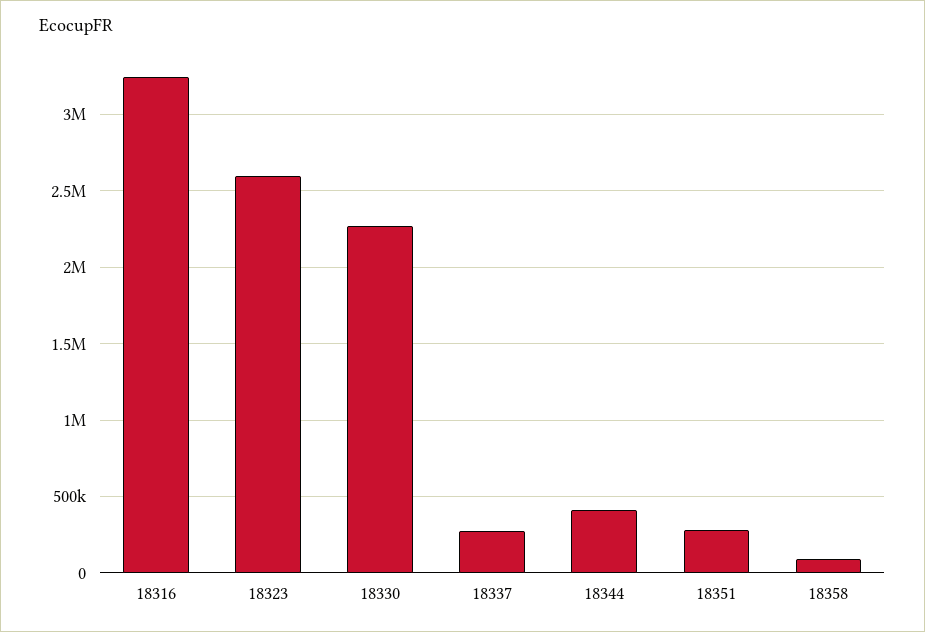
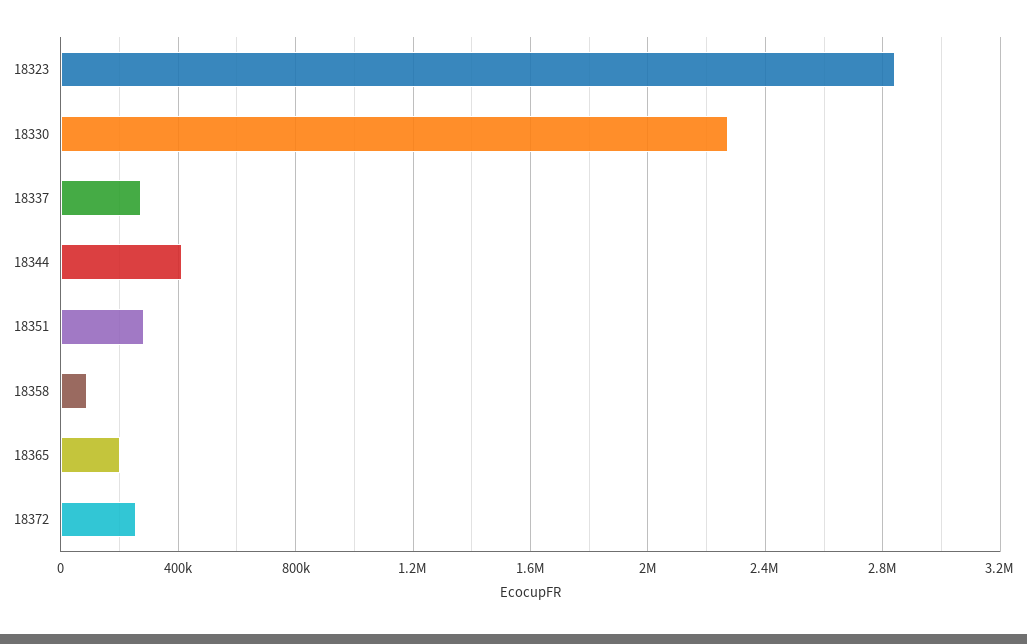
18316: 3250000 -> none
18323: 2600000 -> 2850000
18365: none -> 200000
18372: none -> 250000

